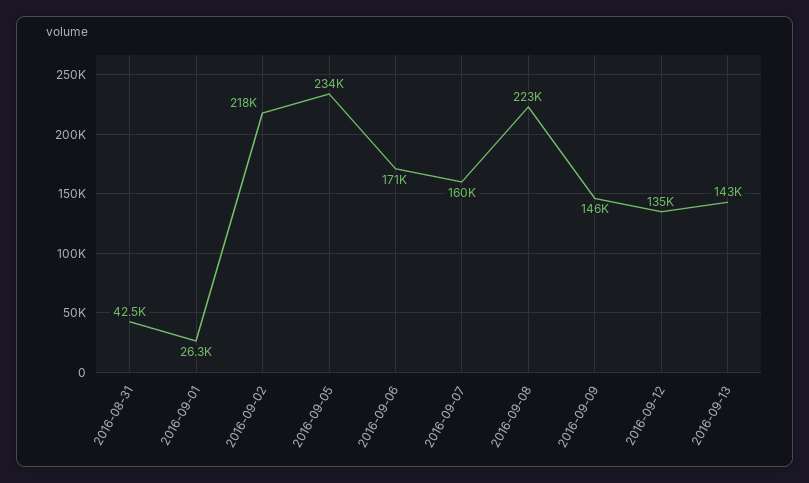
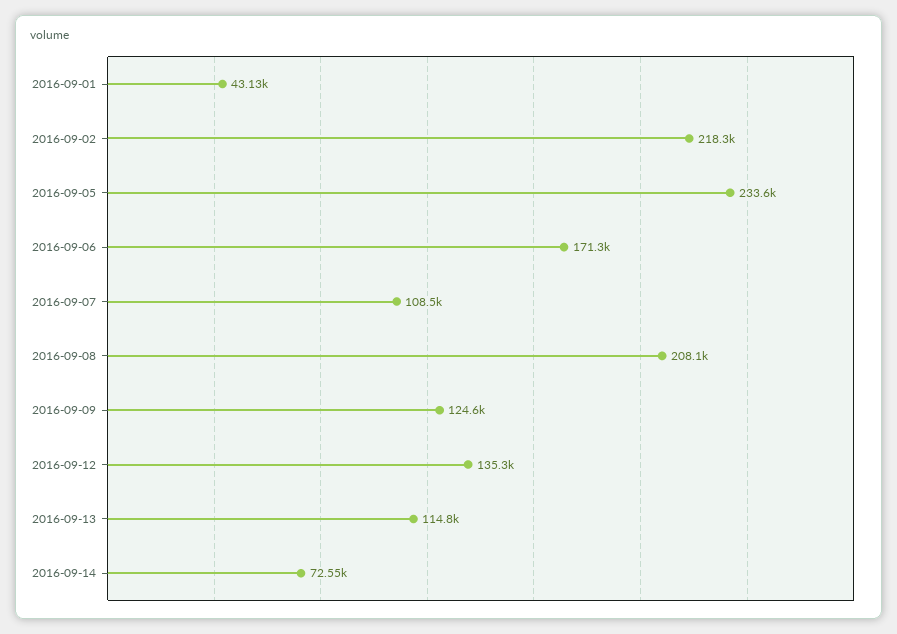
2016-08-31: 42500 -> none
2016-09-01: 26300 -> 43130
2016-09-07: 160000 -> 108500
2016-09-08: 223000 -> 208100
2016-09-09: 146000 -> 124600
2016-09-13: 143000 -> 114800
2016-09-14: none -> 72550

